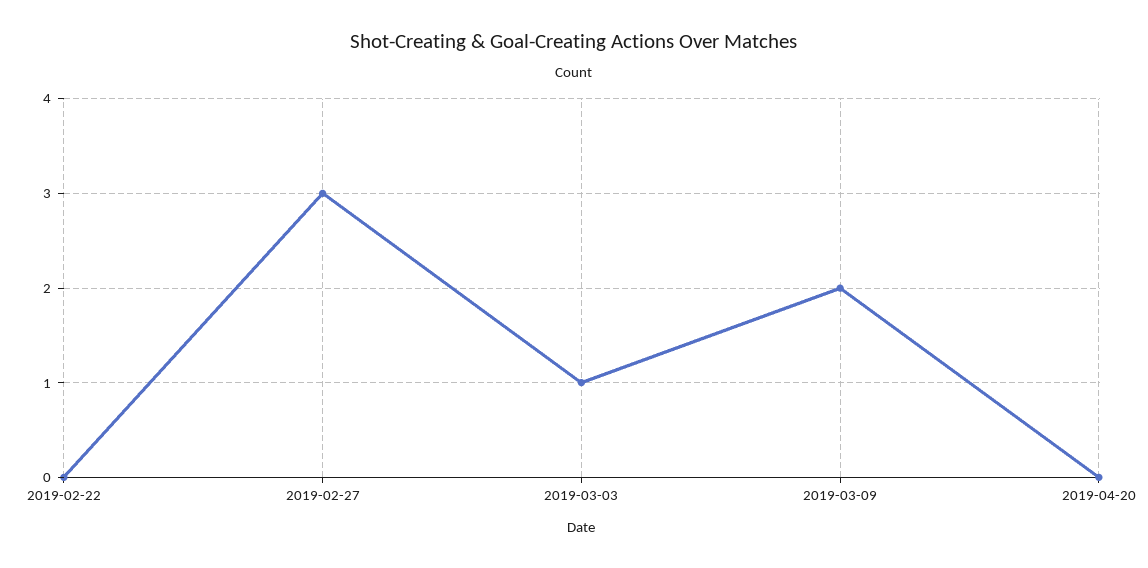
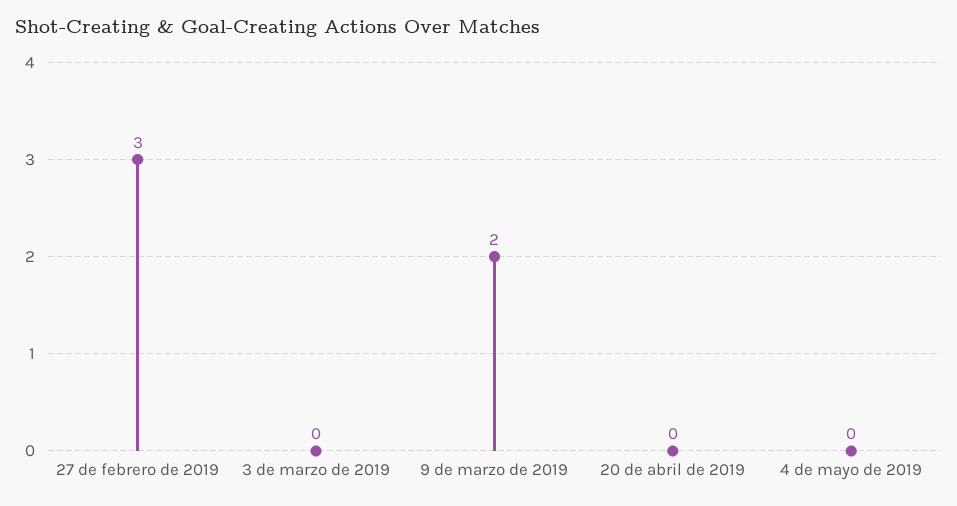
2019-02-22: 0 -> none
2019-03-03: 1 -> 0
4 de mayo de 2019: none -> 0

